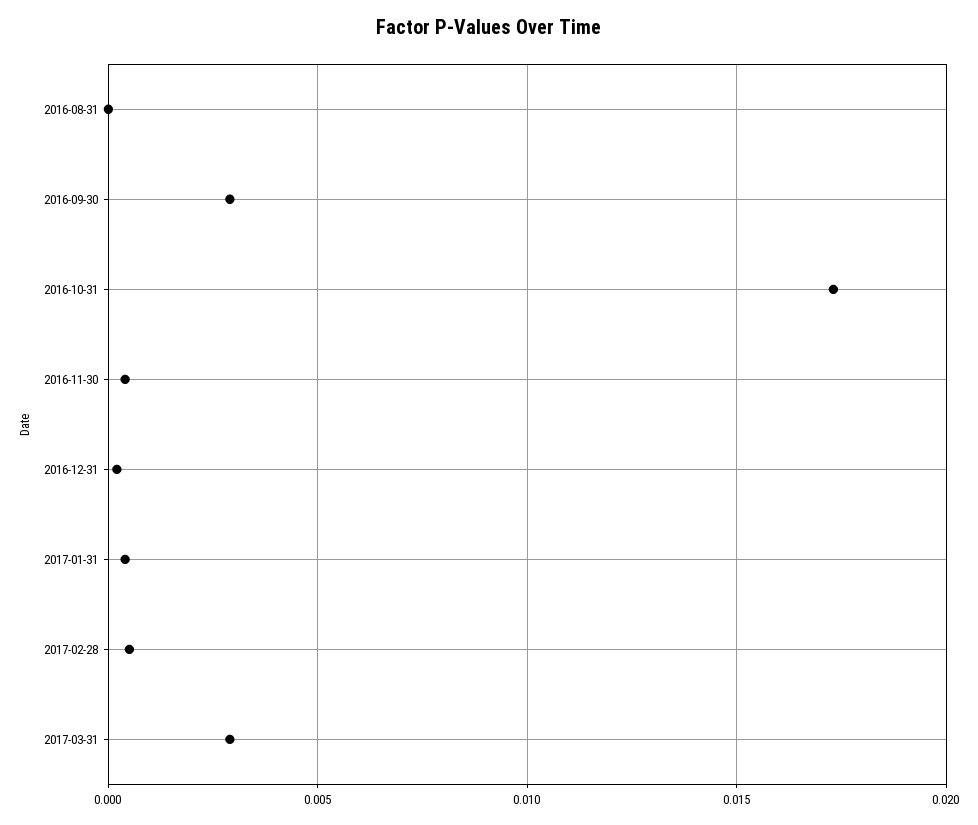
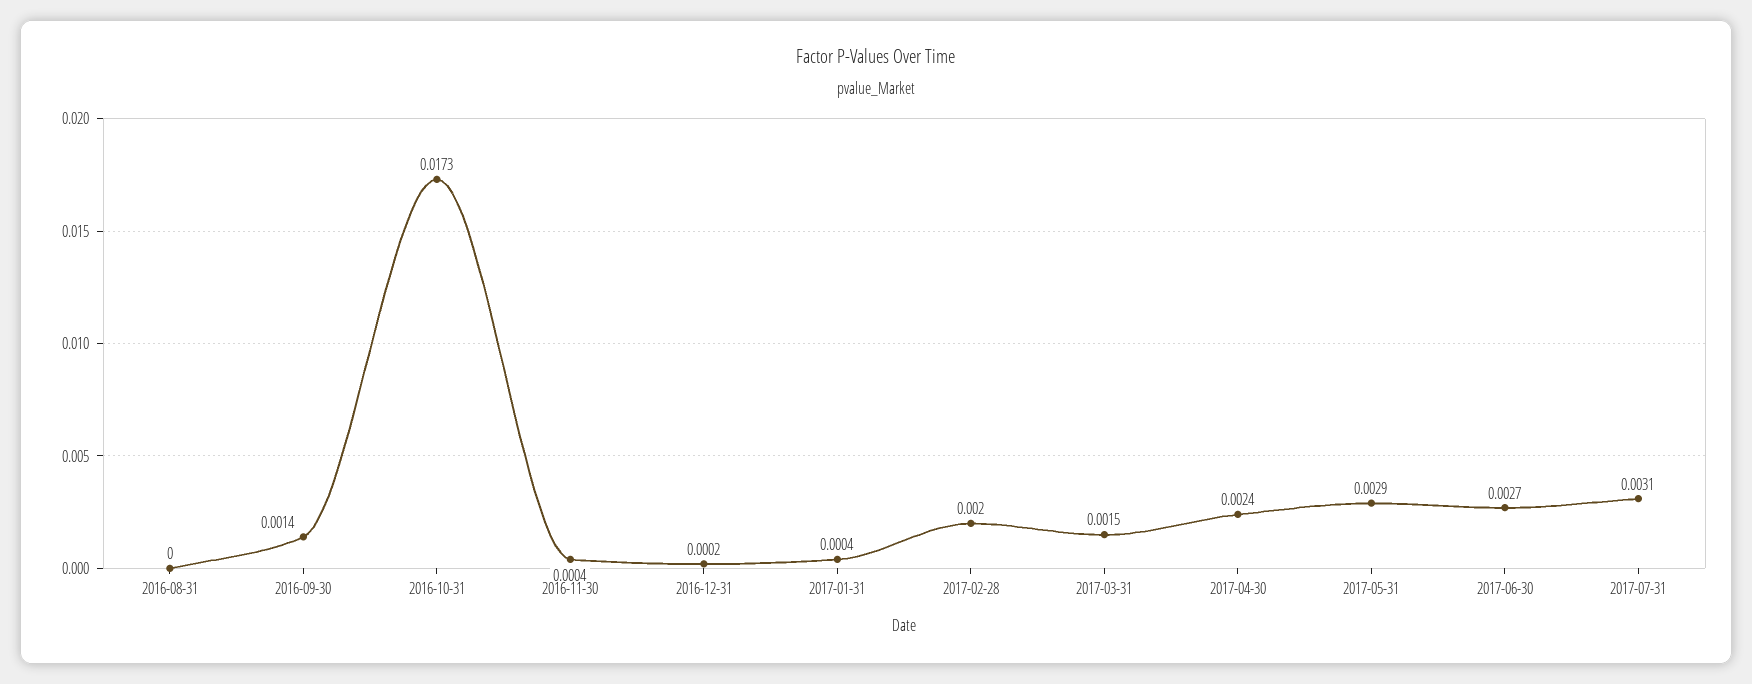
2016-09-30: 0.003 -> 0.0014
2017-02-28: 0.0005 -> 0.002
2017-03-31: 0.003 -> 0.0015
2017-04-30: none -> 0.0024
2017-05-31: none -> 0.0029
2017-06-30: none -> 0.0027
2017-07-31: none -> 0.0031

